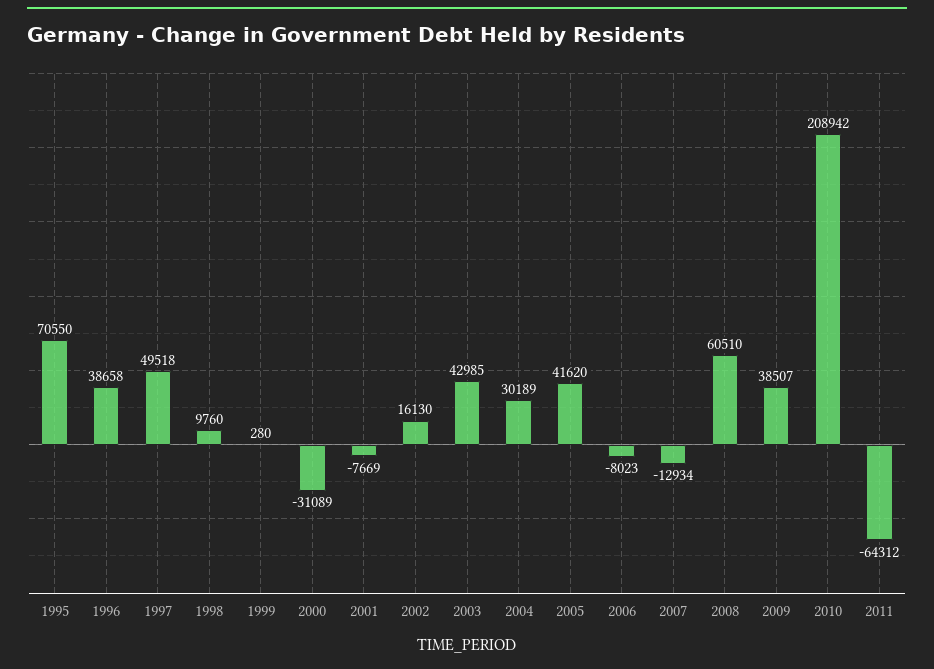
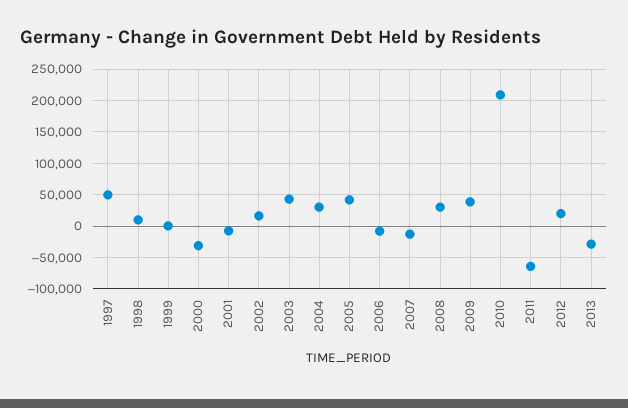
1995: 70550 -> none
1996: 38658 -> none
2008: 60510 -> 30000
2012: none -> 20000
2013: none -> -30000

